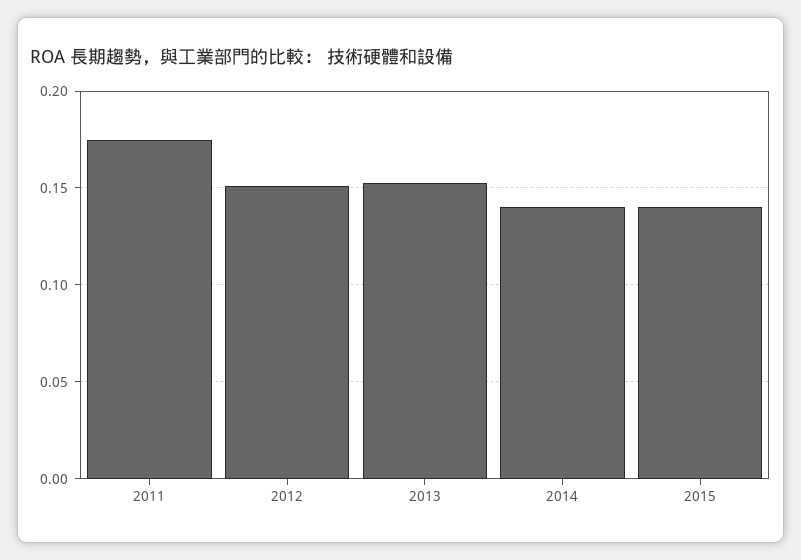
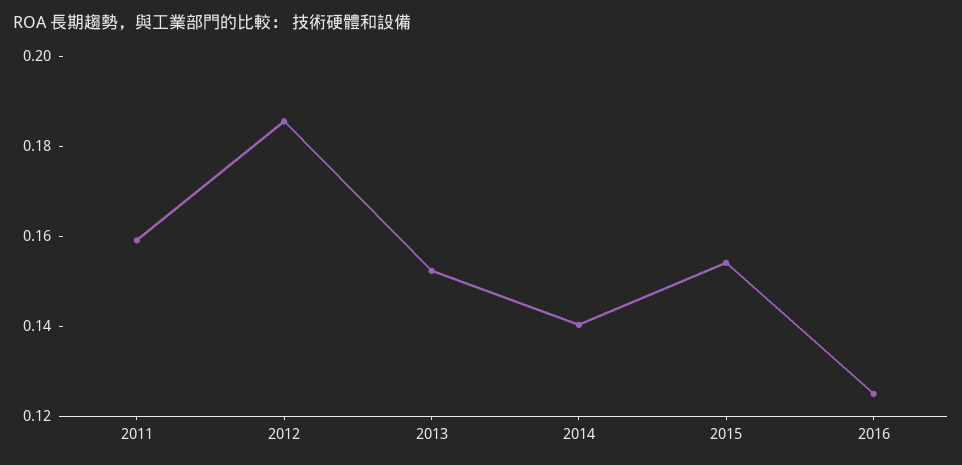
2011: 0.175 -> 0.16
2012: 0.15 -> 0.185
2015: 0.14 -> 0.155
2016: none -> 0.125

